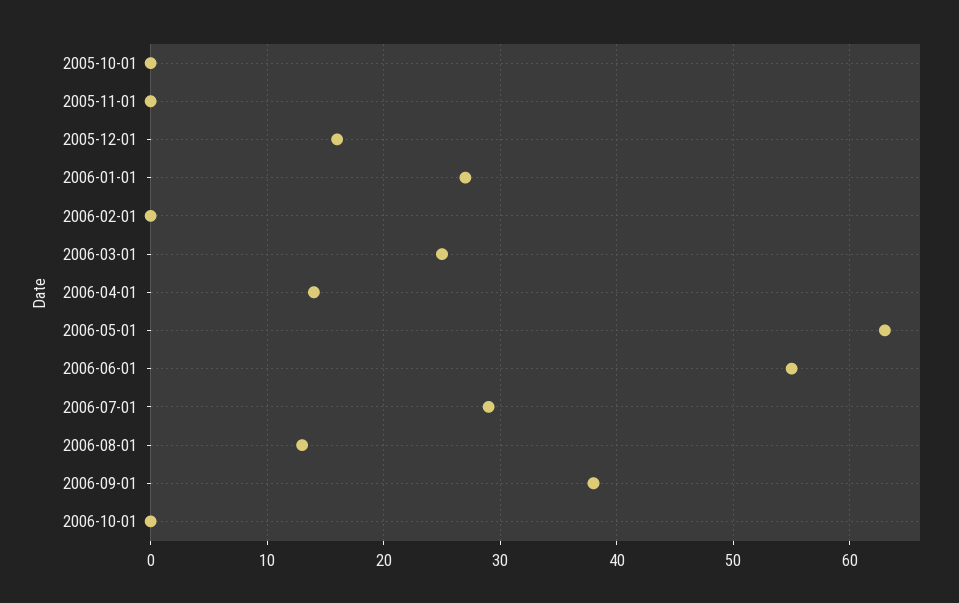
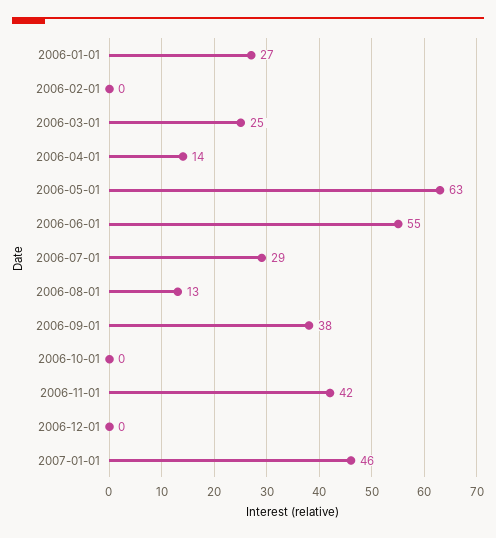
2005-10-01: 0 -> none
2005-11-01: 0 -> none
2005-12-01: 16 -> none
2006-11-01: none -> 42
2006-12-01: none -> 0
2007-01-01: none -> 46

